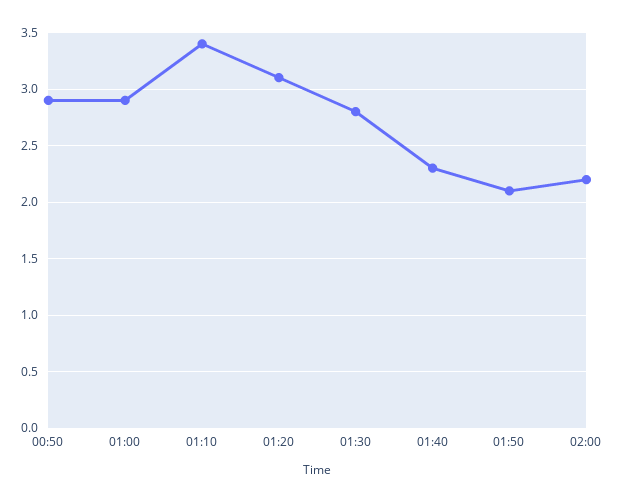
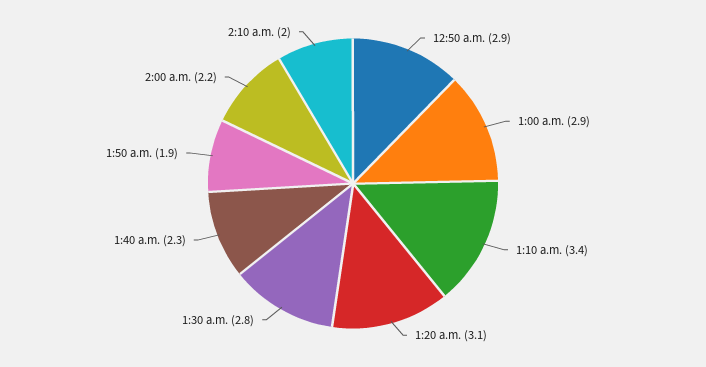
01:50: 2.1 -> 1.9
2:10 a.m.: none -> 2

